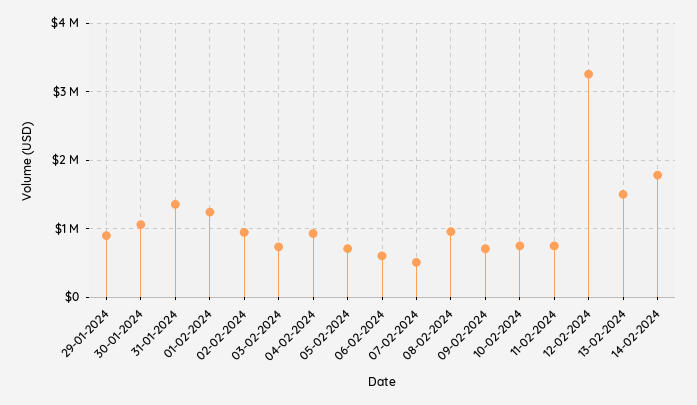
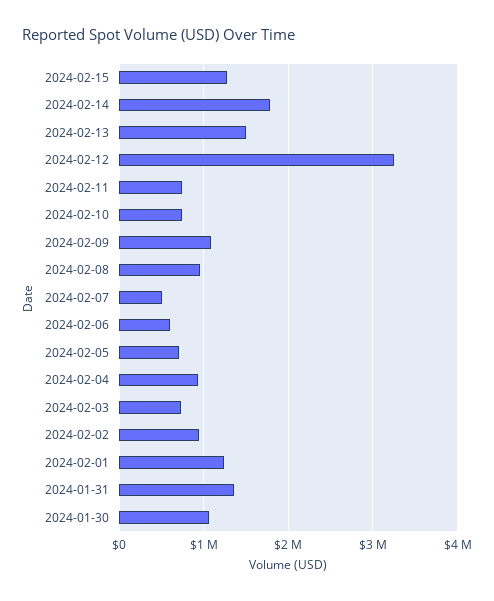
29-01-2024: 900000 -> none
09-02-2024: 700000 -> 1100000
2024-02-15: none -> 1300000

